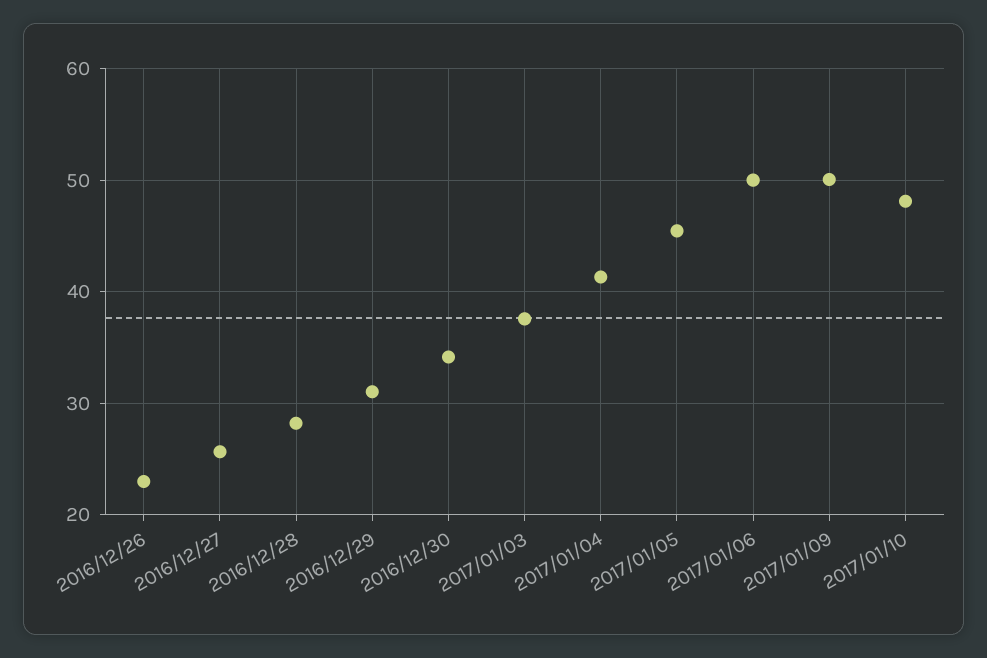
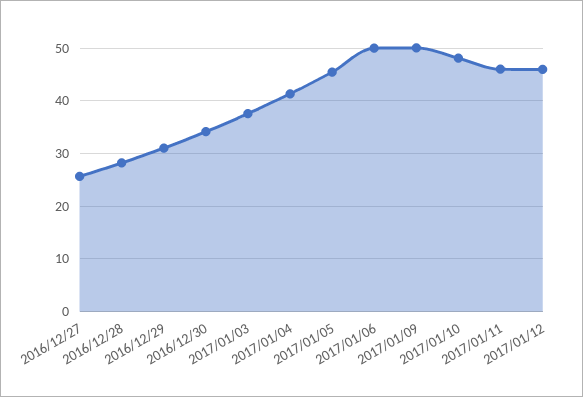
2016/12/26: 23 -> none
2017/01/11: none -> 46
2017/01/12: none -> 46

